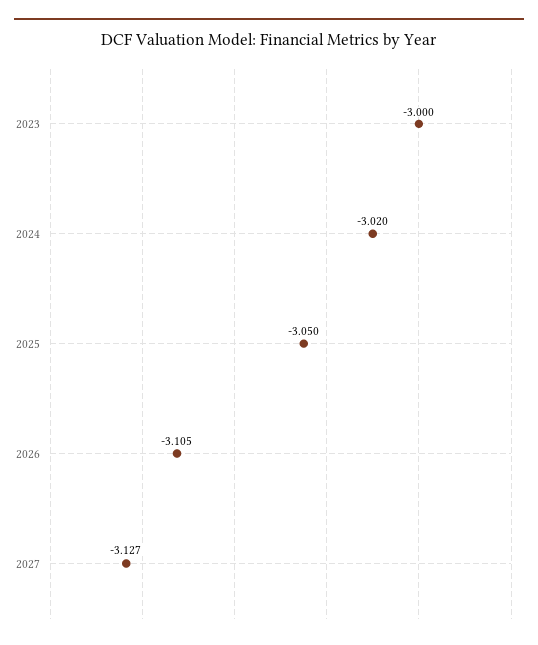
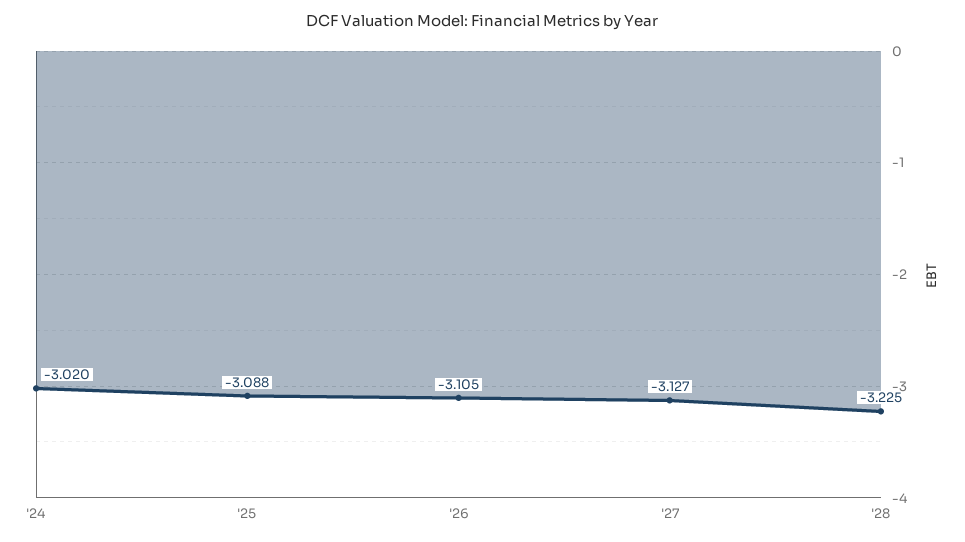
2023: -3 -> none
2025: -3.05 -> -3.088
'28: none -> -3.225

